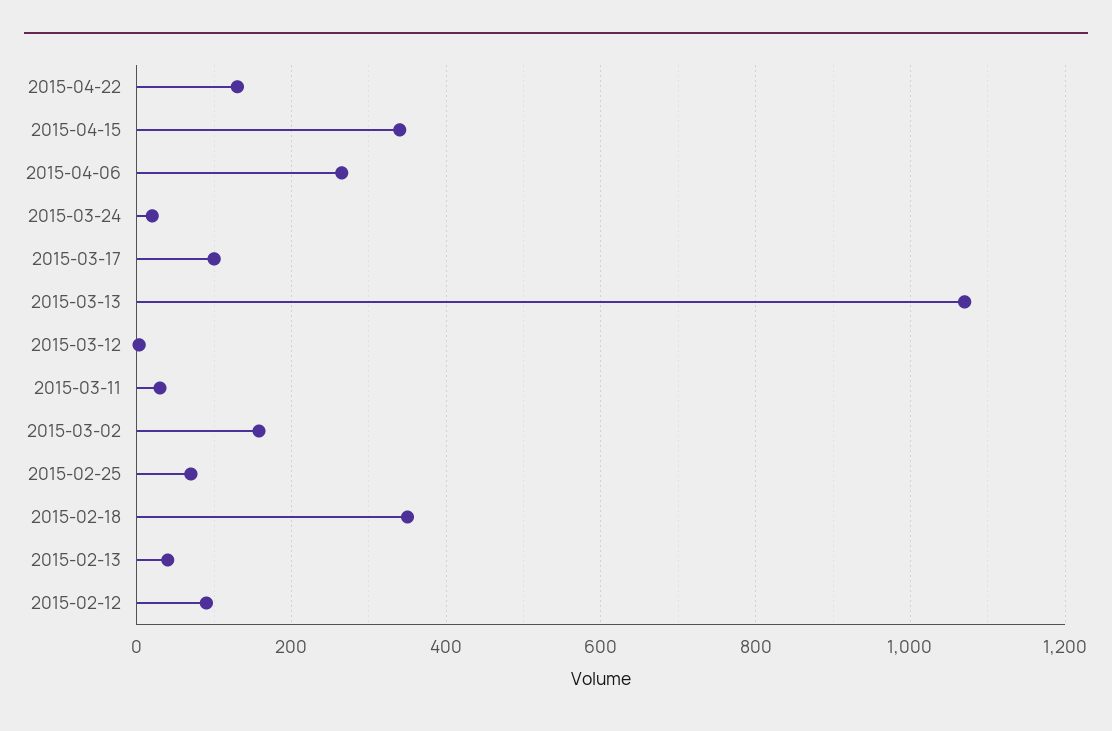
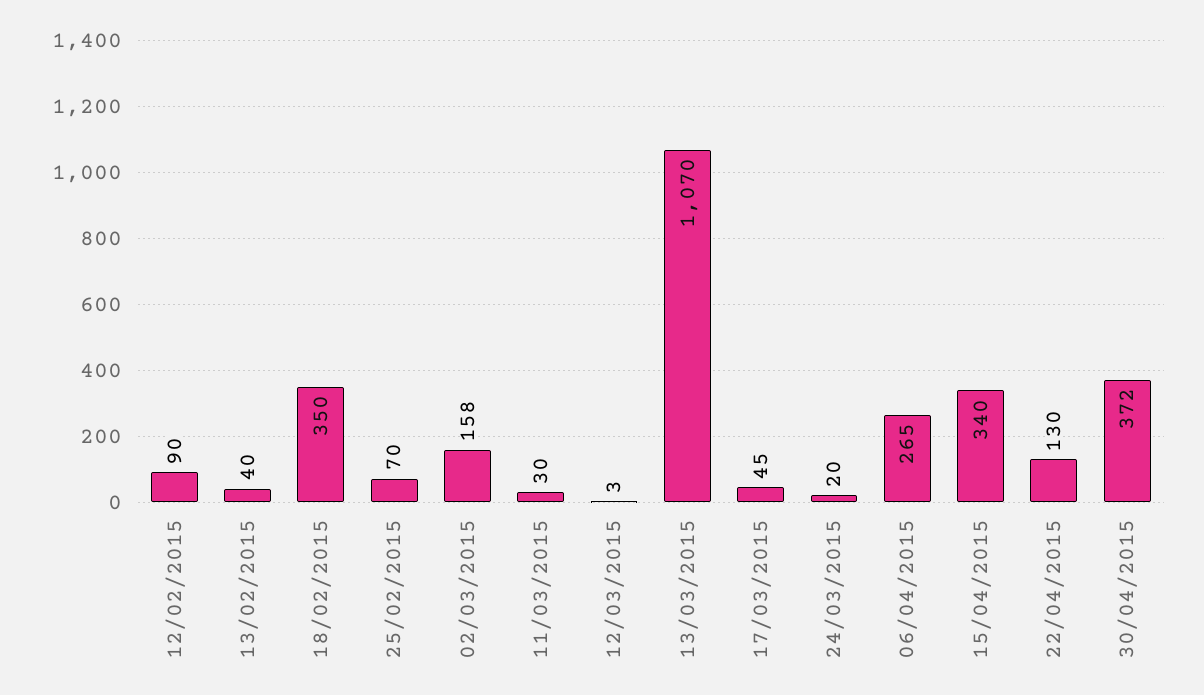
2015-03-17: 100 -> 45
30/04/2015: none -> 372

